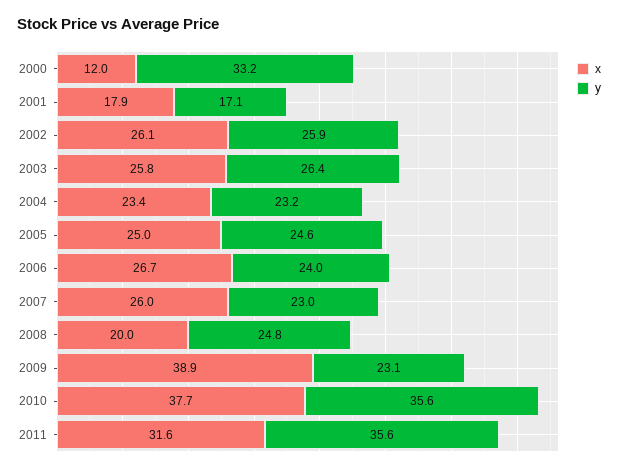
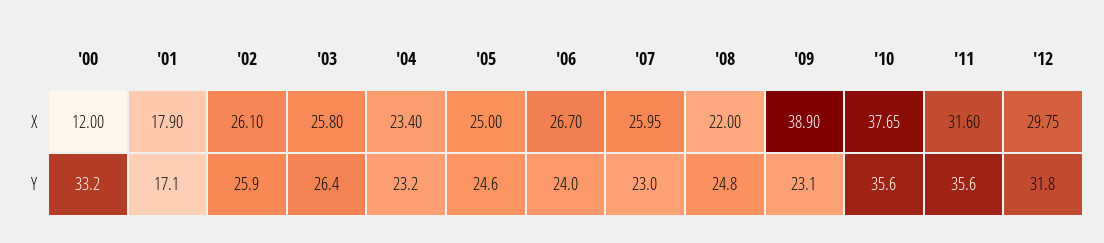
x, 2008: 20 -> 22
x, '12: none -> 29.75
y, '12: none -> 31.8

